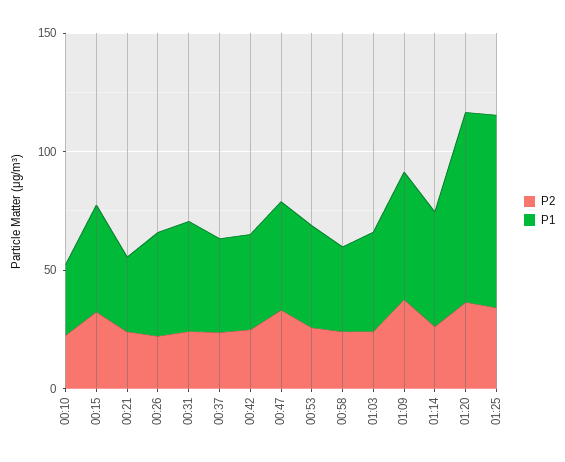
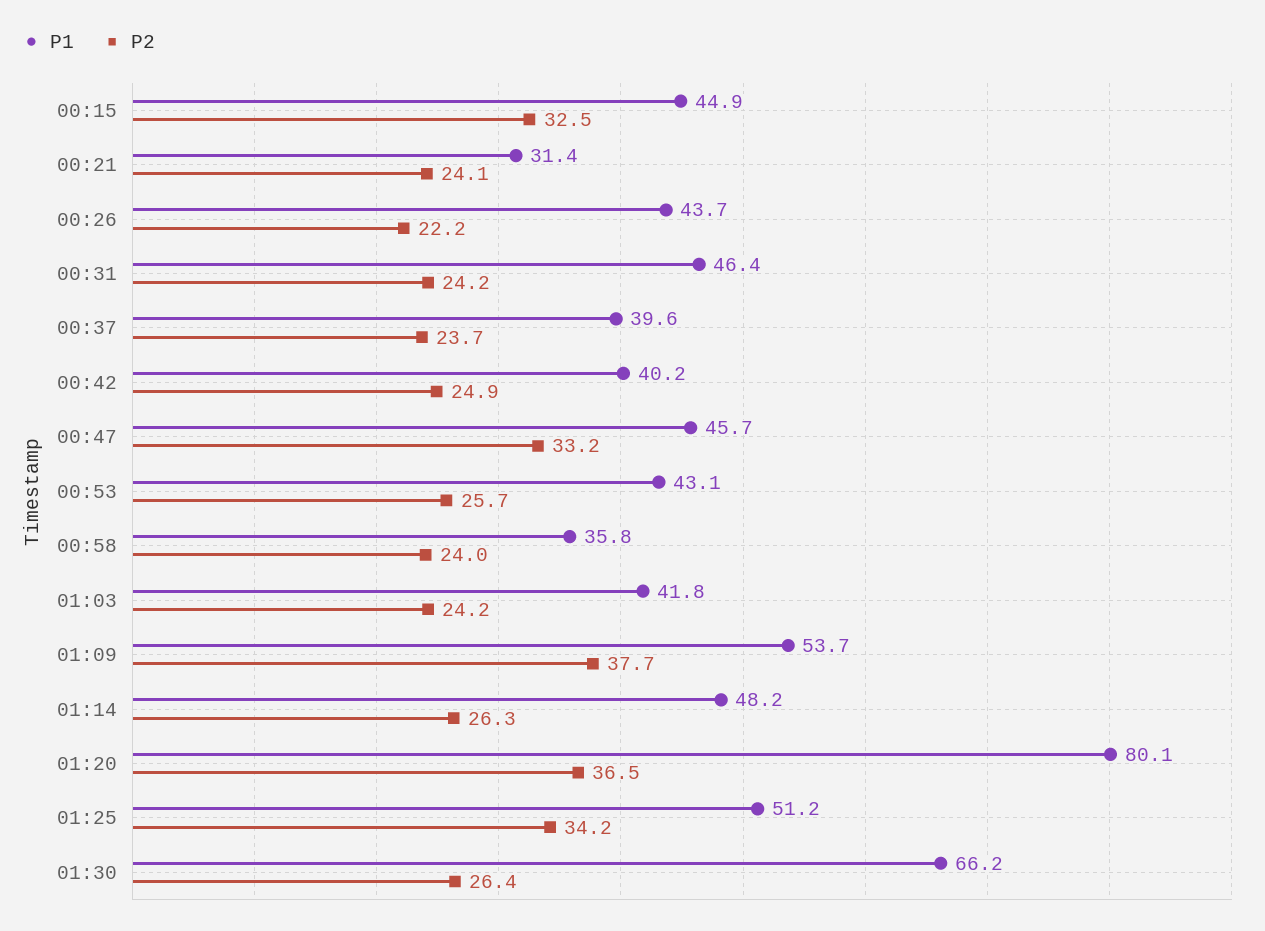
P2, 00:10: 20 -> none
P1, 00:10: 30 -> none
P1, 01:25: 80 -> 51.2
P1, 01:30: none -> 66.2
P2, 01:30: none -> 26.4

